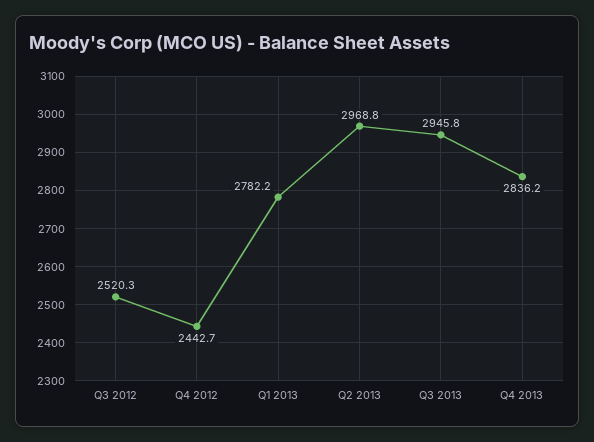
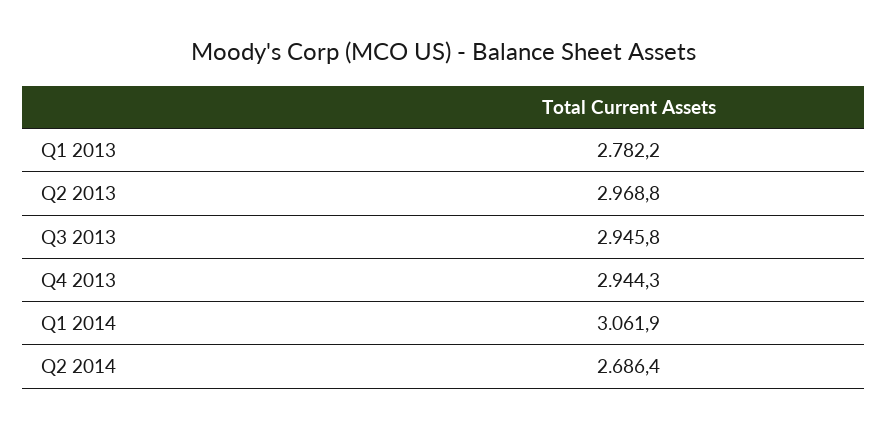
Q3 2012: 2520.3 -> none
Q4 2012: 2442.7 -> none
Q4 2013: 2836.2 -> 2944.3
Q1 2014: none -> 3061.9
Q2 2014: none -> 2686.4

